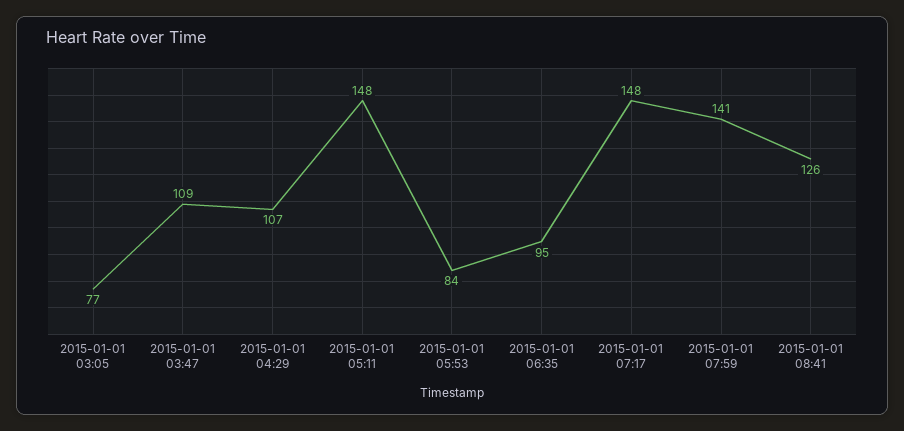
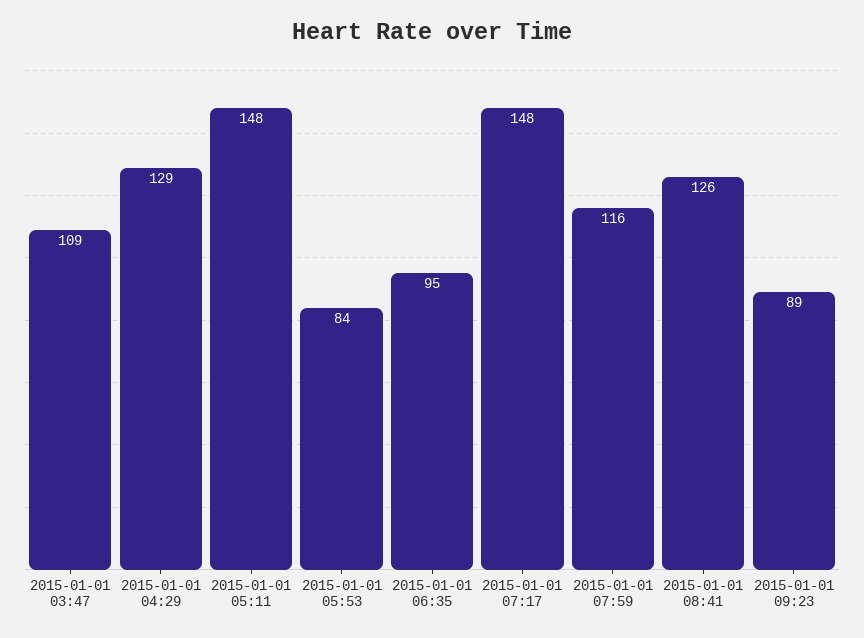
2015-01-01 03:05: 77 -> none
2015-01-01 04:29: 107 -> 129
2015-01-01 07:59: 141 -> 116
2015-01-01 09:23: none -> 89

